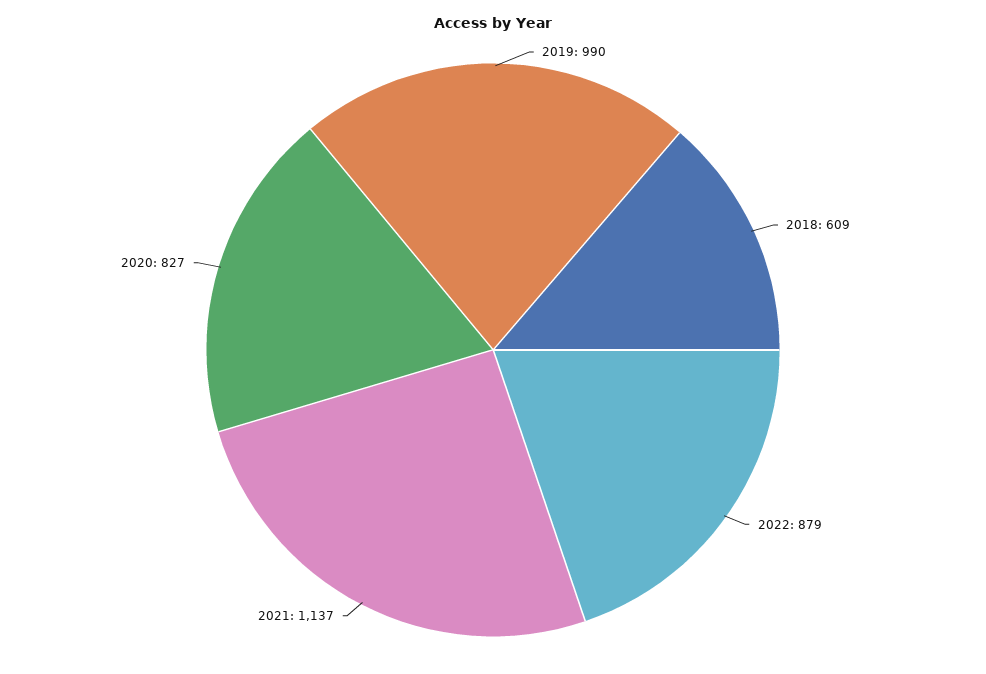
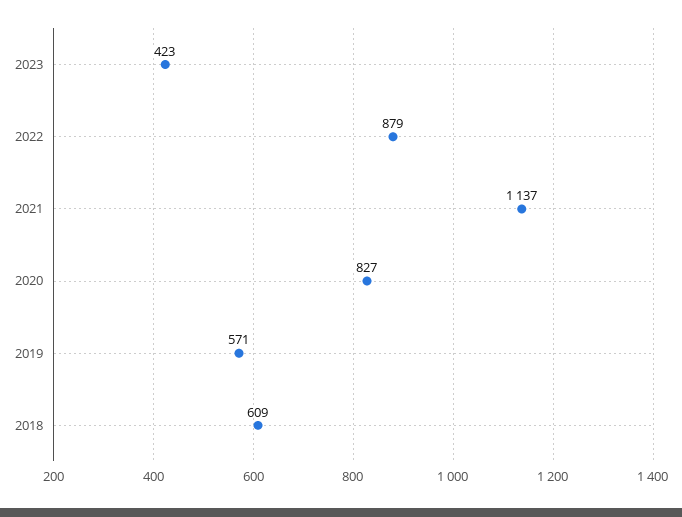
2019: 990 -> 571
2023: none -> 423

